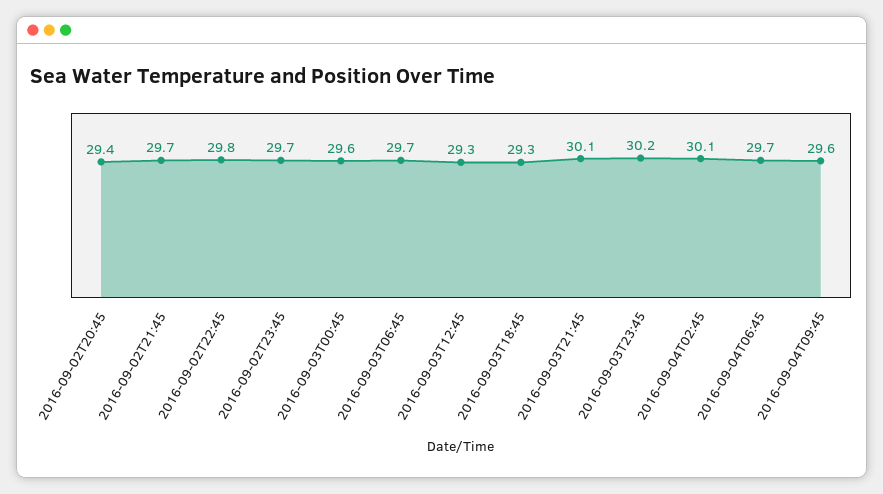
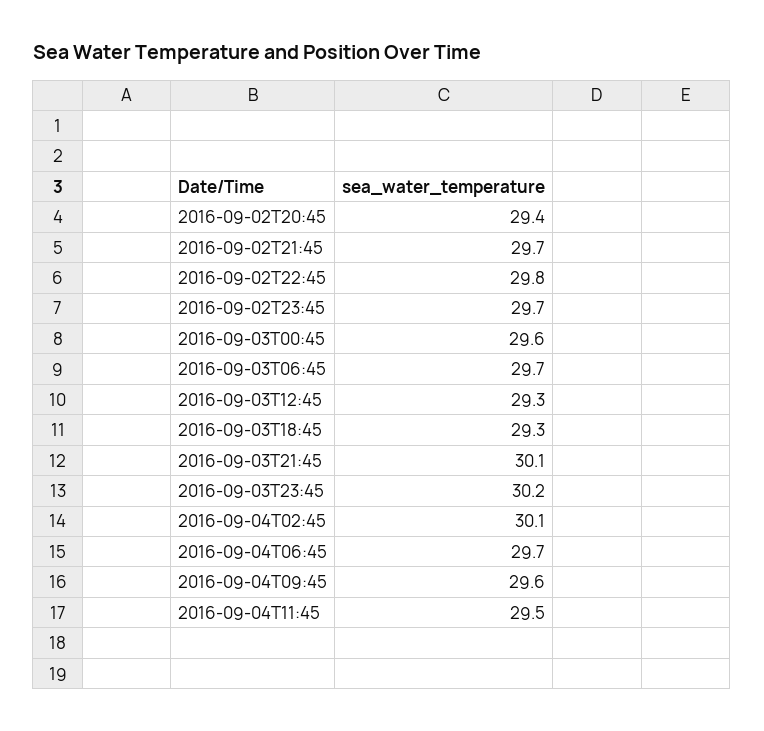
2016-09-04T11:45: none -> 29.5

